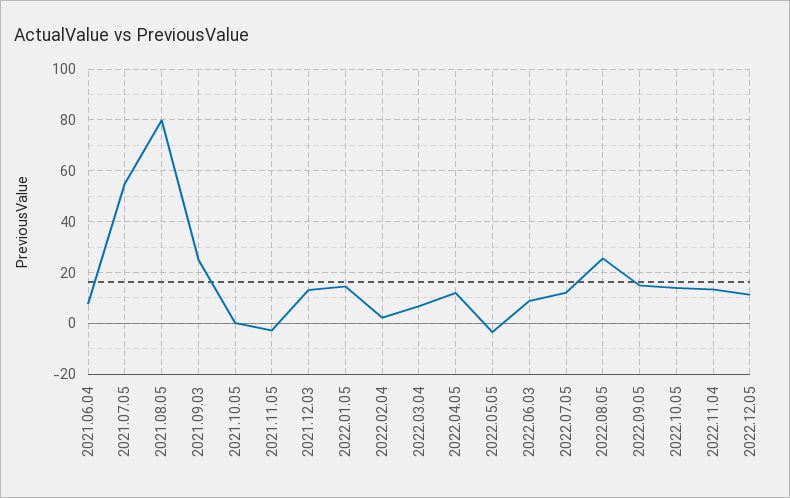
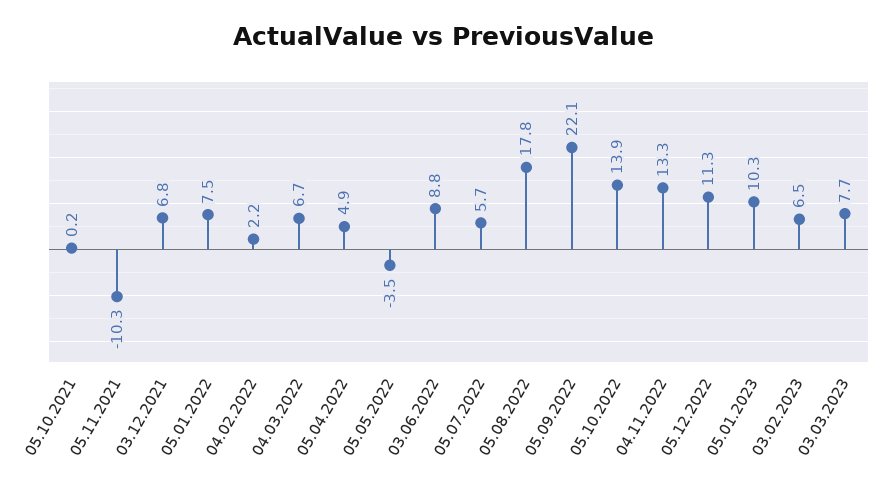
2021.06.04: 7.5 -> none
2021.07.05: 55 -> none
2021.08.05: 80 -> none
2021.09.03: 25 -> none
2021.11.05: -2.5 -> -10.3
2021.12.03: 12.5 -> 6.8
2022.01.05: 15 -> 7.5
2022.04.05: 12.5 -> 4.9
2022.07.05: 12.5 -> 5.7
2022.08.05: 25 -> 17.8
2022.09.05: 15 -> 22.1
05.01.2023: none -> 10.3
03.02.2023: none -> 6.5
03.03.2023: none -> 7.7

